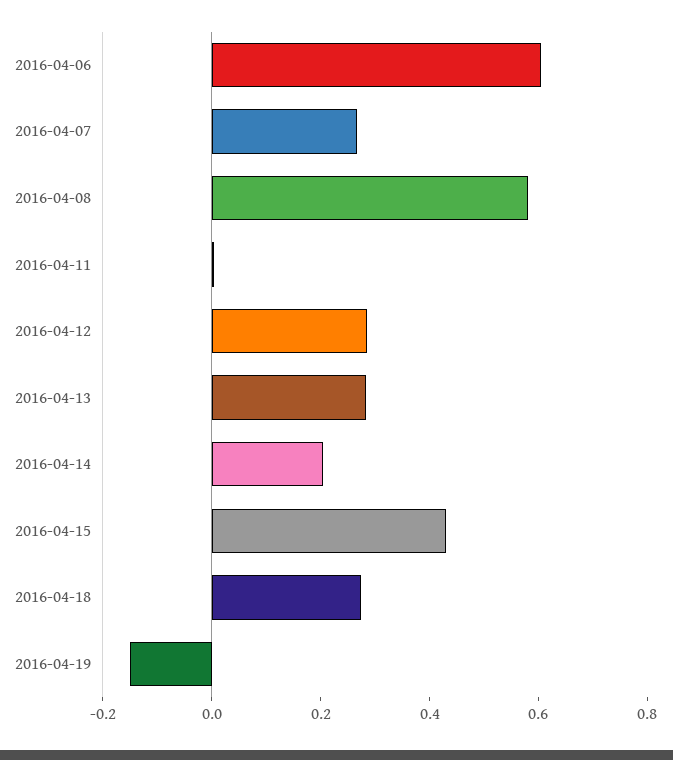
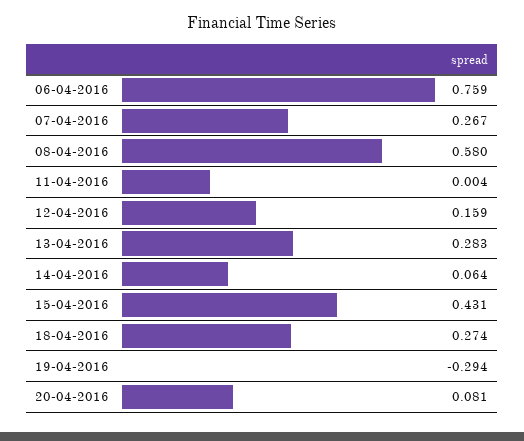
2016-04-06: 0.6 -> 0.759
2016-04-12: 0.3 -> 0.159
2016-04-14: 0.2 -> 0.064
2016-04-19: -0.15 -> -0.294
20-04-2016: none -> 0.081

